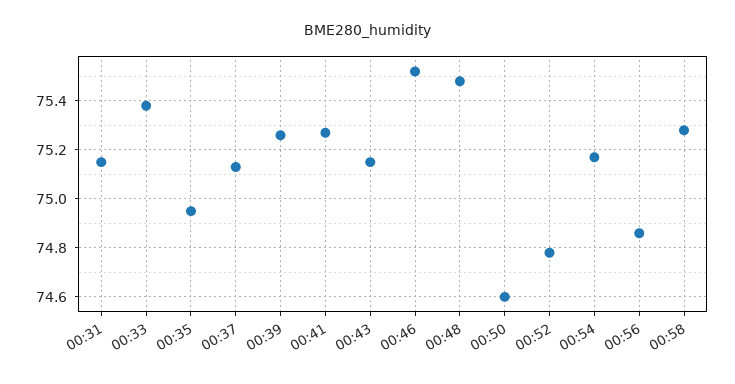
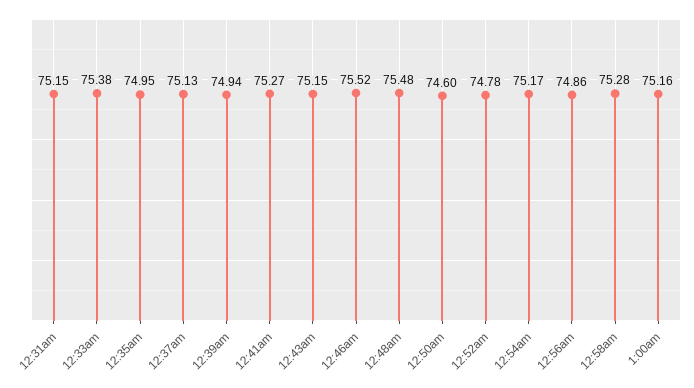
00:39: 75.25 -> 74.94
1:00am: none -> 75.16

